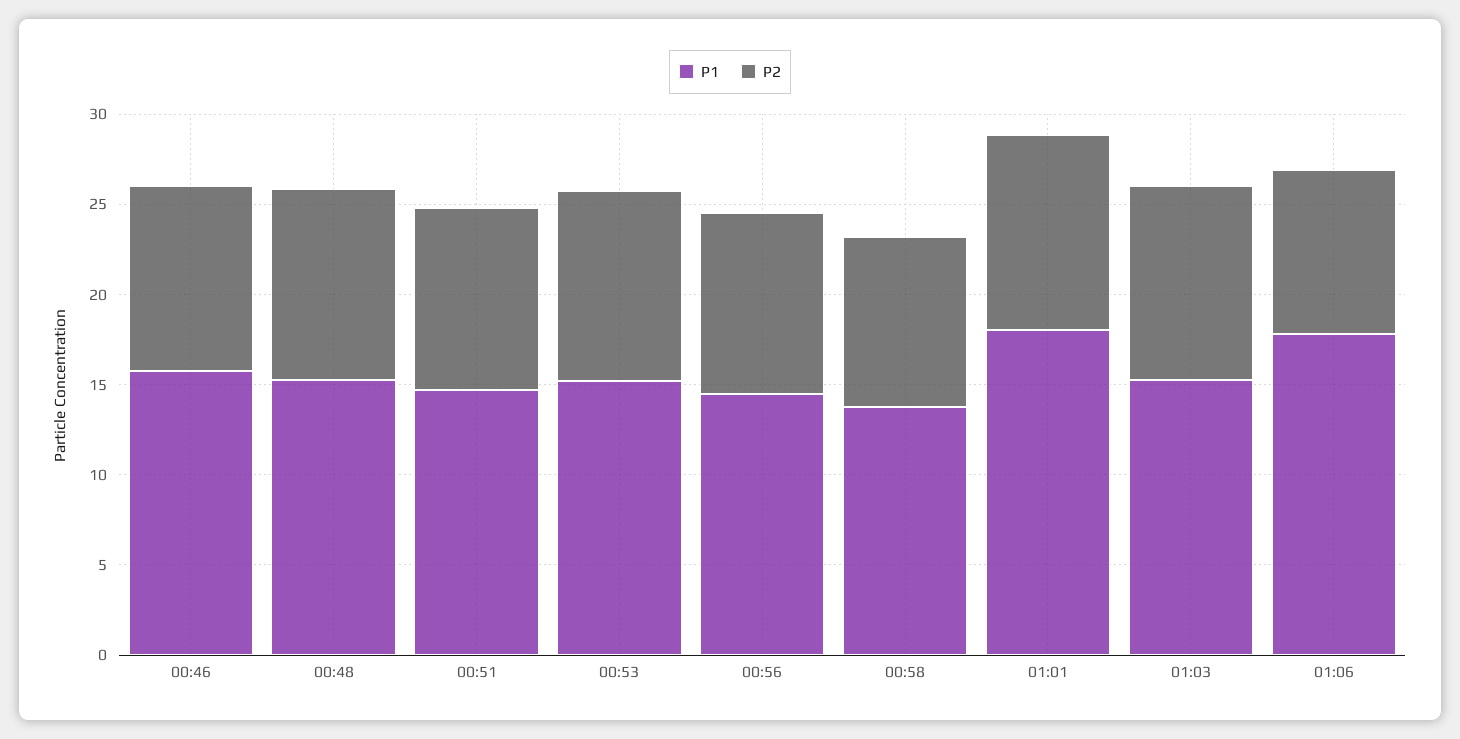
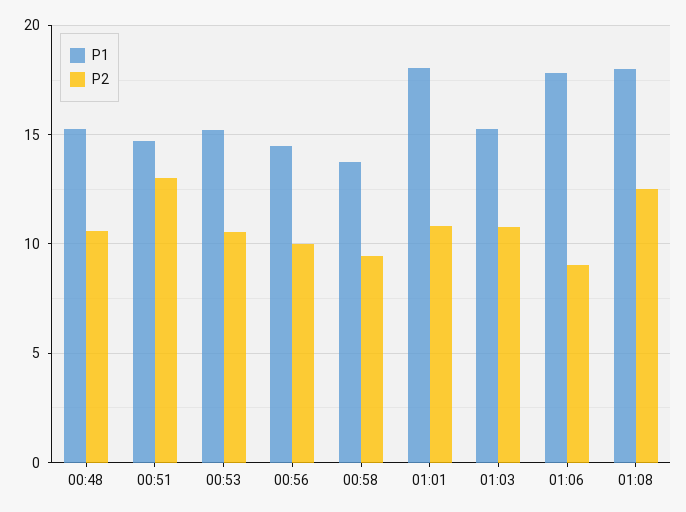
P1, 00:46: 16 -> none
P2, 00:46: 10 -> none
P2, 00:51: 10 -> 13
P1, 01:08: none -> 18
P2, 01:08: none -> 12.5

